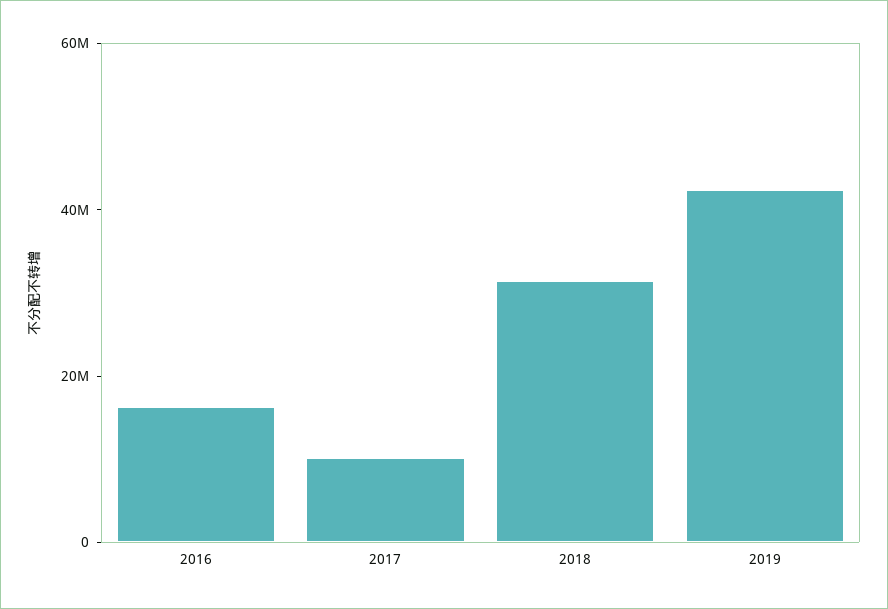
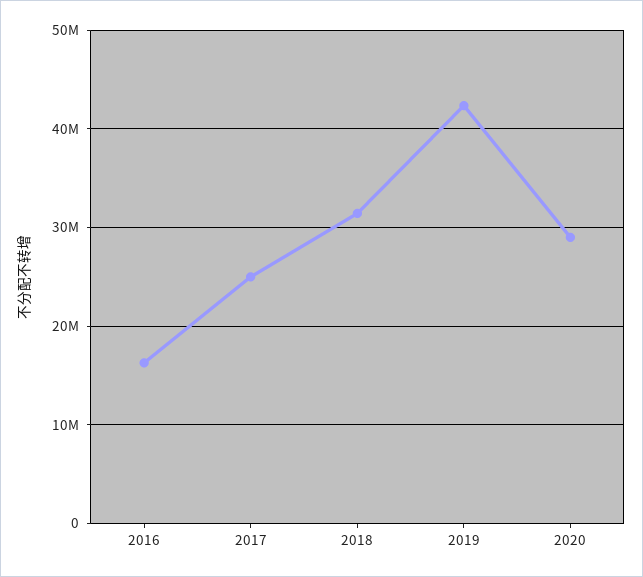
2017: 10000000 -> 25000000
2020: none -> 29000000

